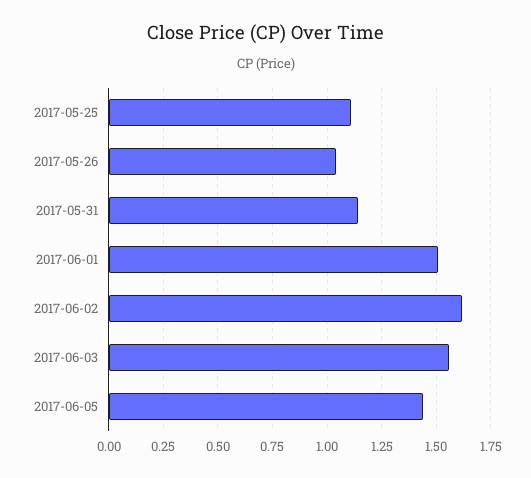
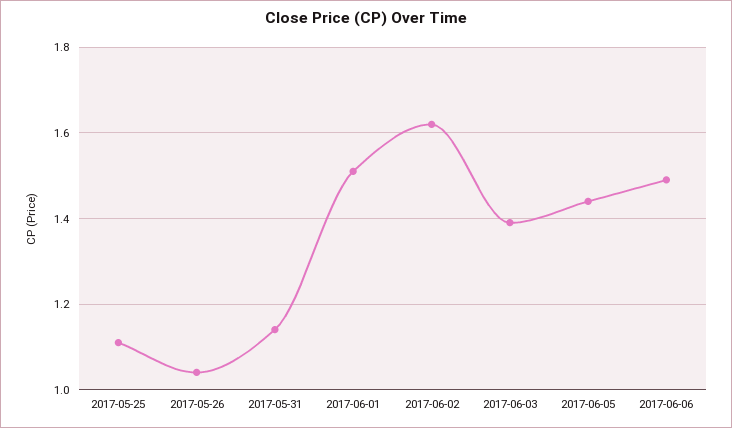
2017-06-03: 1.55 -> 1.4
2017-06-06: none -> 1.5

